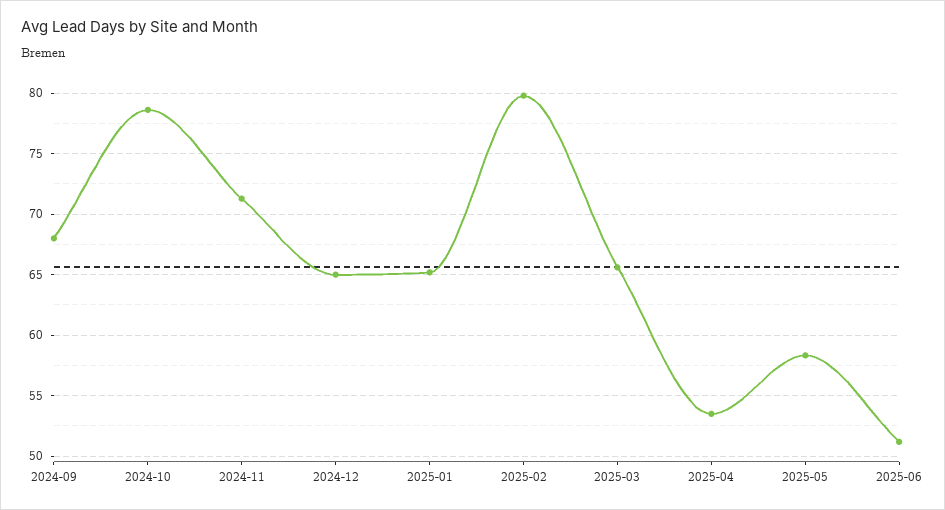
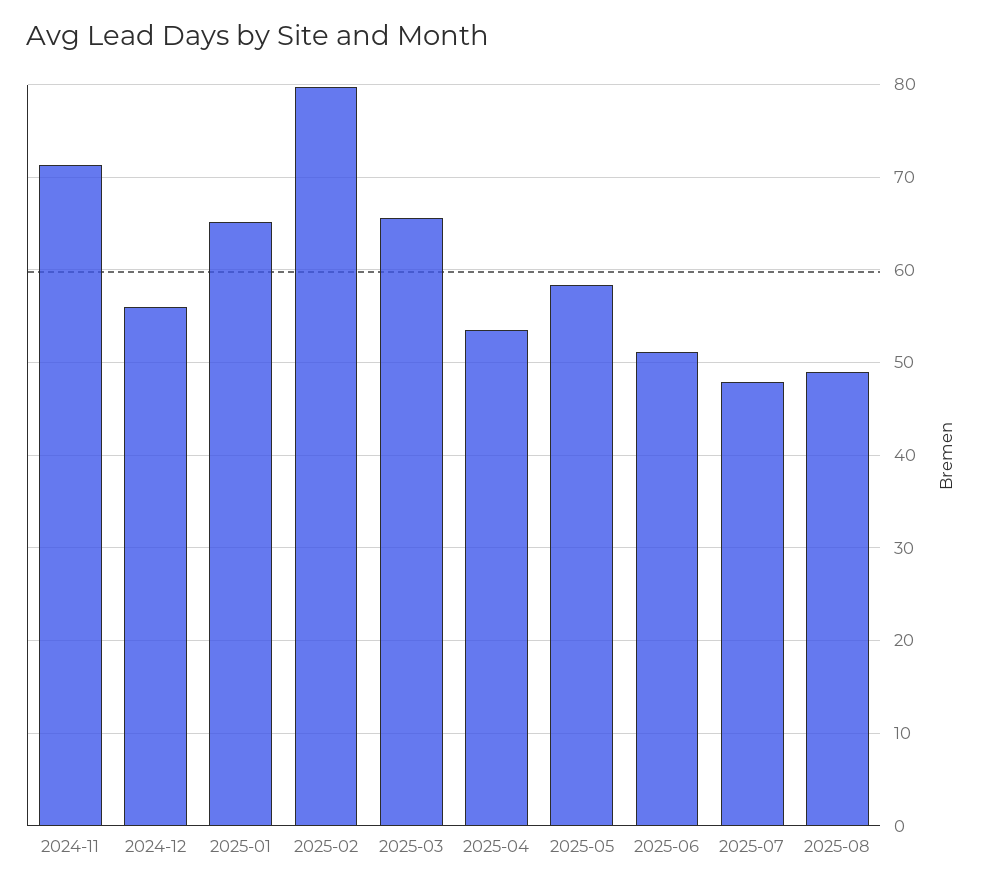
2024-09: 68 -> none
2024-10: 78.5 -> none
2024-12: 65 -> 56
2025-07: none -> 48
2025-08: none -> 49

